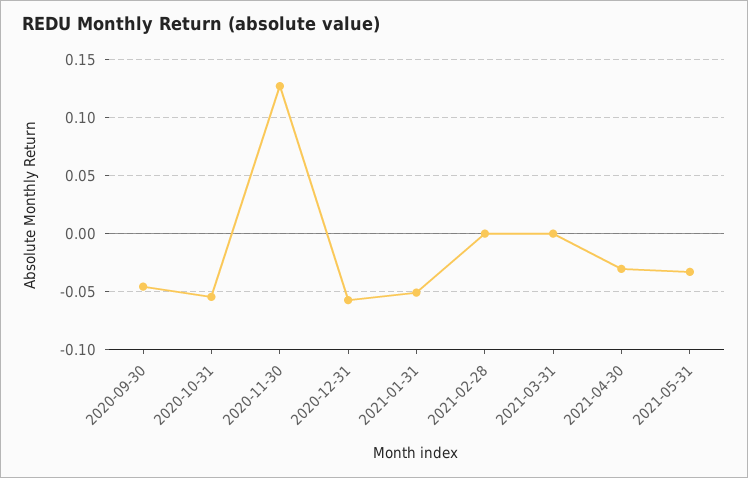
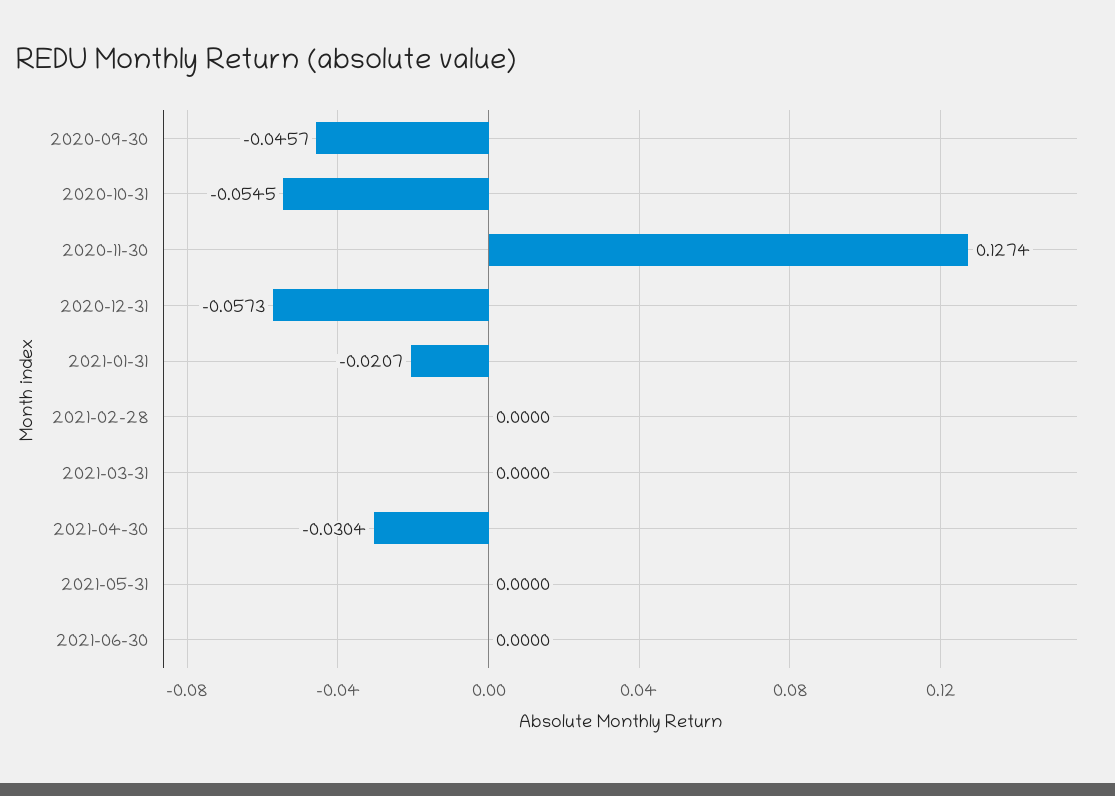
2021-01-31: -0.05 -> -0.0207
2021-05-31: -0.03 -> 0
2021-06-30: none -> 0

